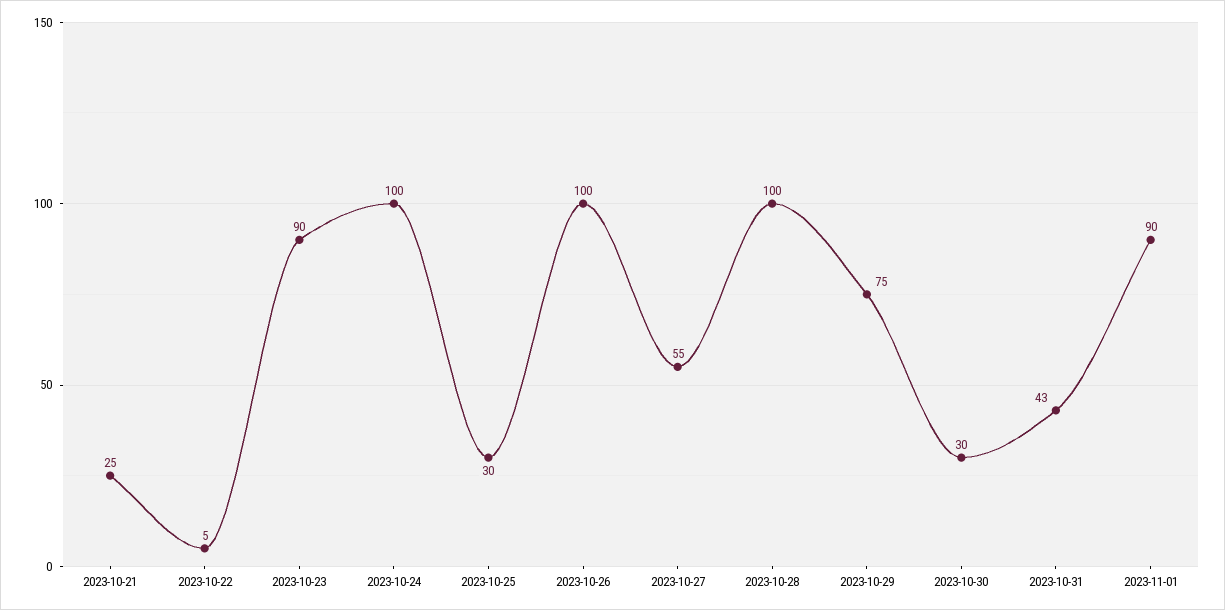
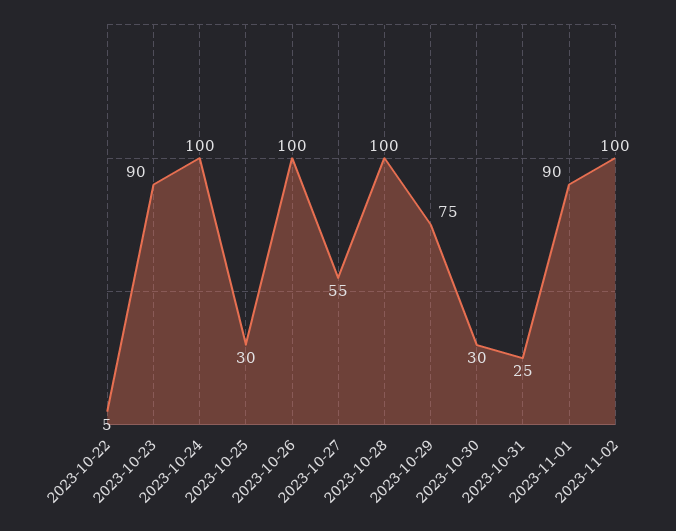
2023-10-21: 25 -> none
2023-10-31: 43 -> 25
2023-11-02: none -> 100

